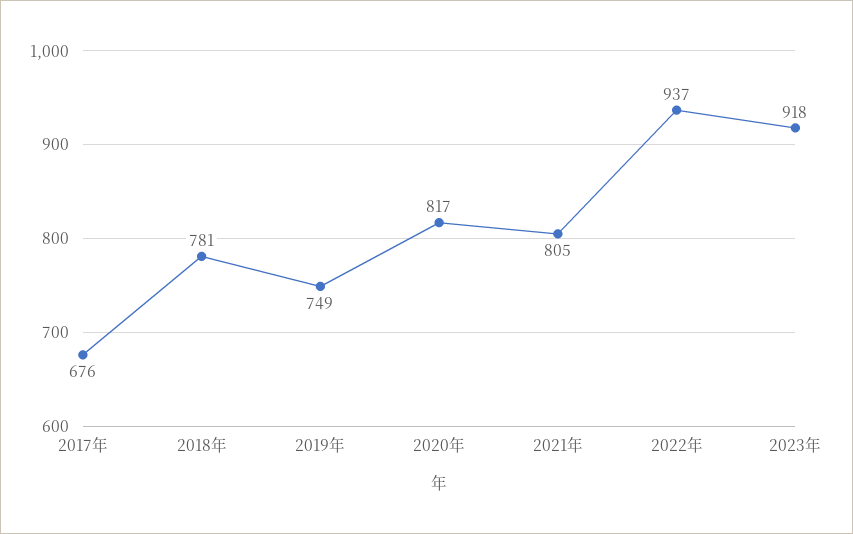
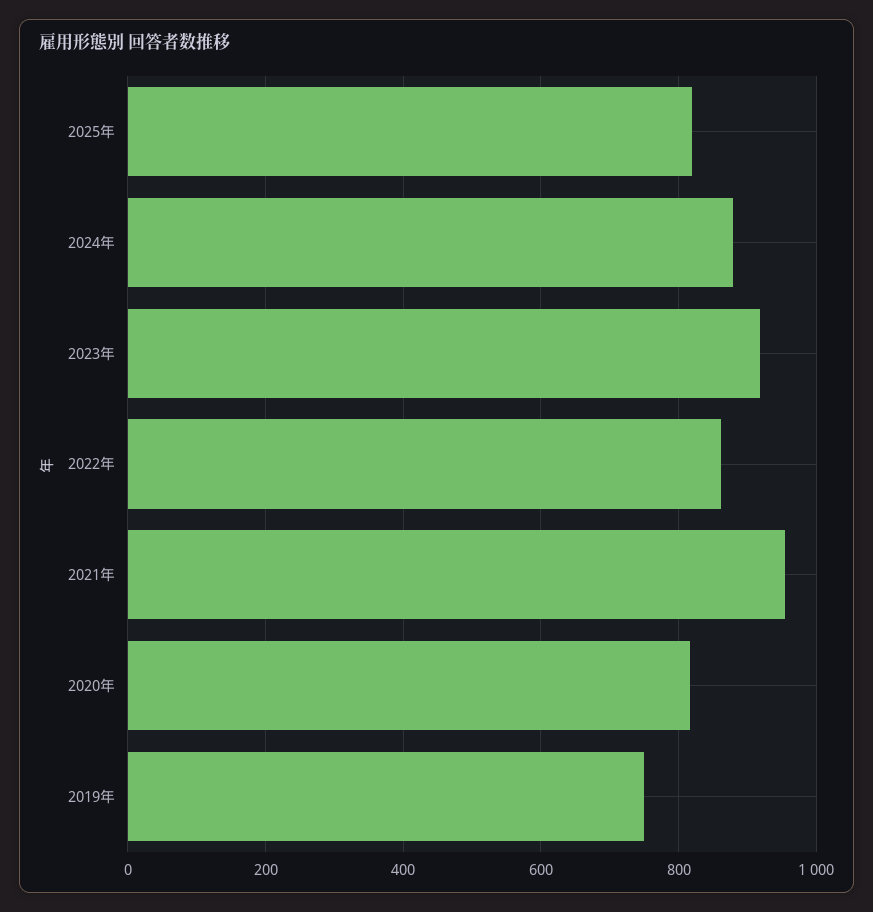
2017年: 676 -> none
2018年: 781 -> none
2021年: 805 -> 960
2022年: 937 -> 860
2025年: none -> 820
2024年: none -> 880

